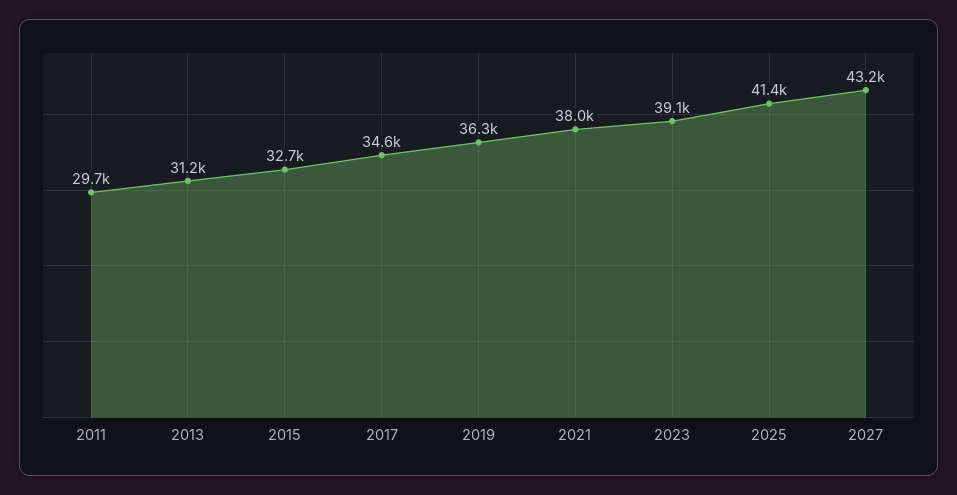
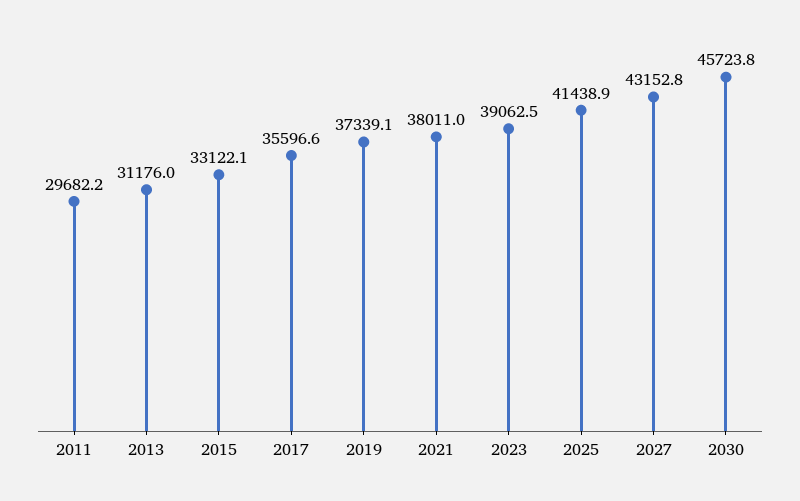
2015: 32700 -> 33122.1
2017: 34600 -> 35596.6
2019: 36300 -> 37339.1
2030: none -> 45723.8

